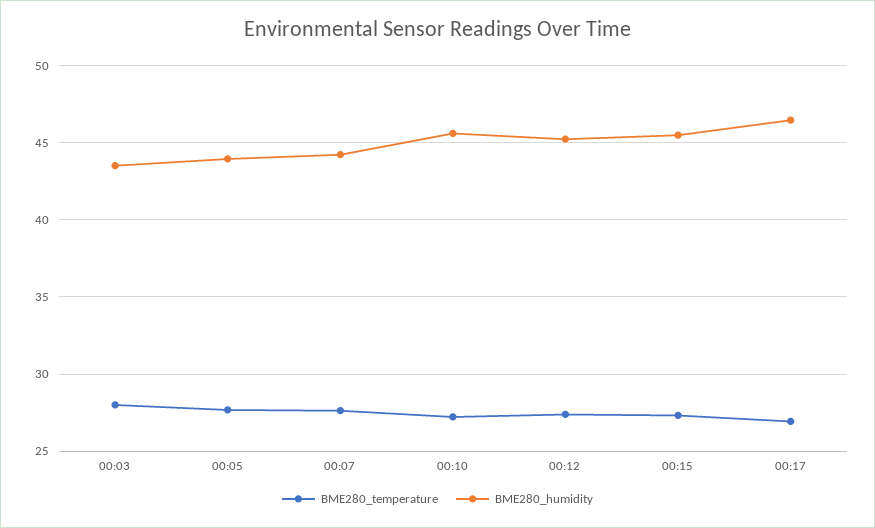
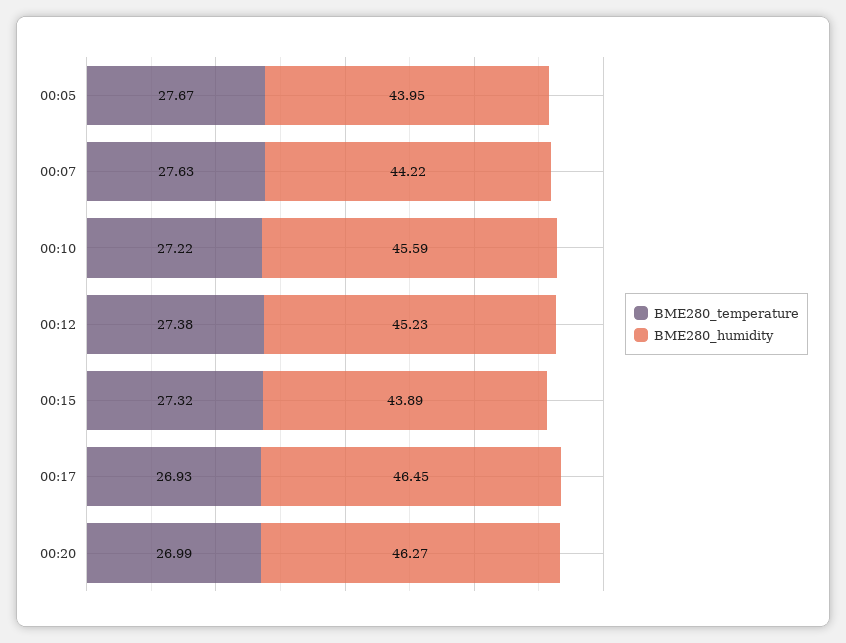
BME280_temperature, 00:03: 28 -> none
BME280_humidity, 00:03: 43.5 -> none
BME280_humidity, 00:15: 45.5 -> 43.89
BME280_temperature, 00:20: none -> 26.99
BME280_humidity, 00:20: none -> 46.27

